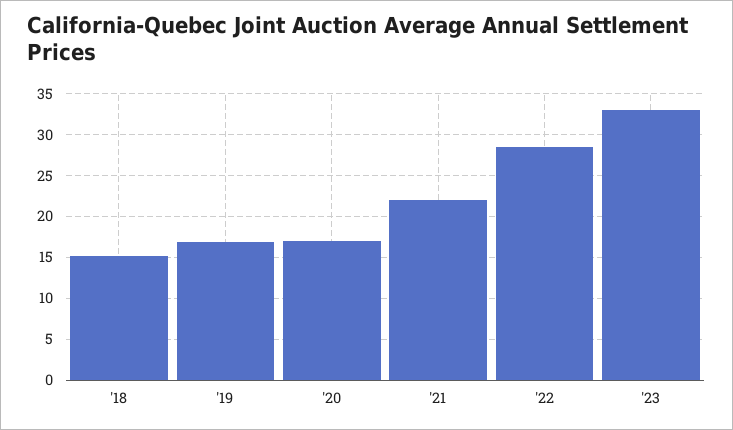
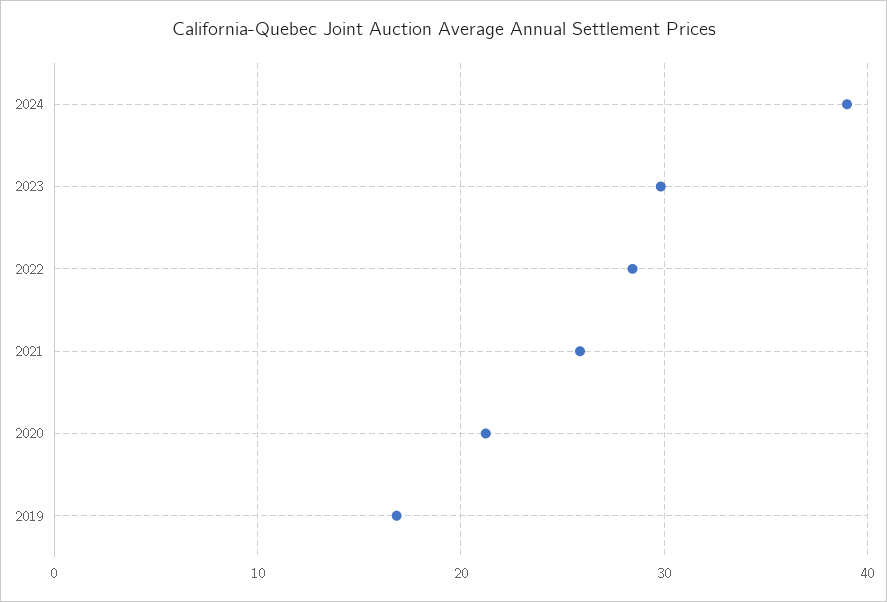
'18: 15 -> none
'20: 17 -> 21
'21: 22 -> 26
'23: 33 -> 30
2024: none -> 39

